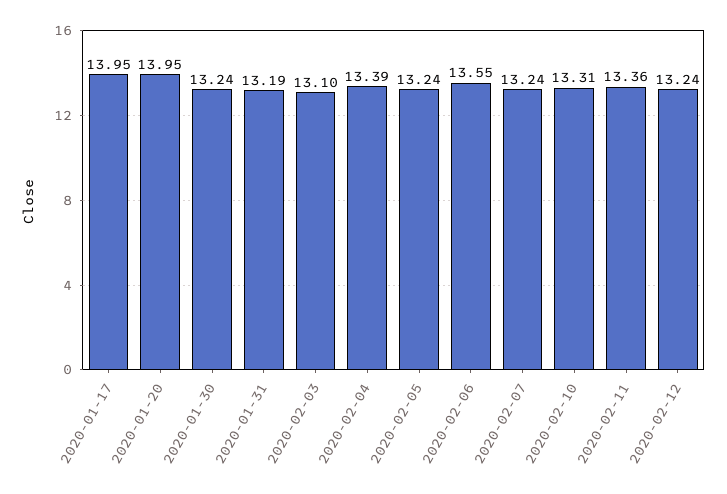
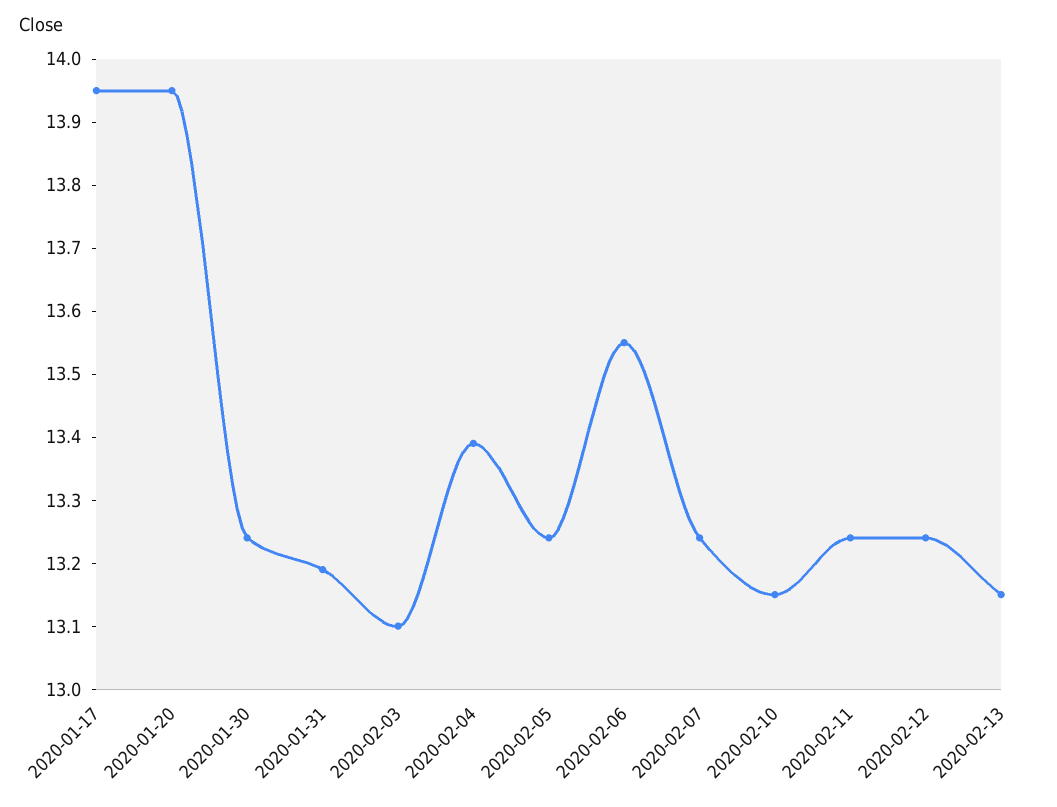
2020-02-10: 13.31 -> 13.15
2020-02-11: 13.36 -> 13.25
2020-02-13: none -> 13.15

